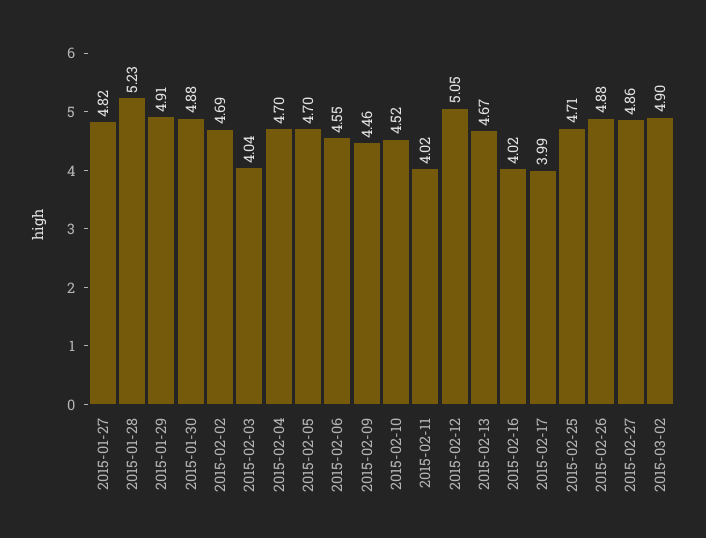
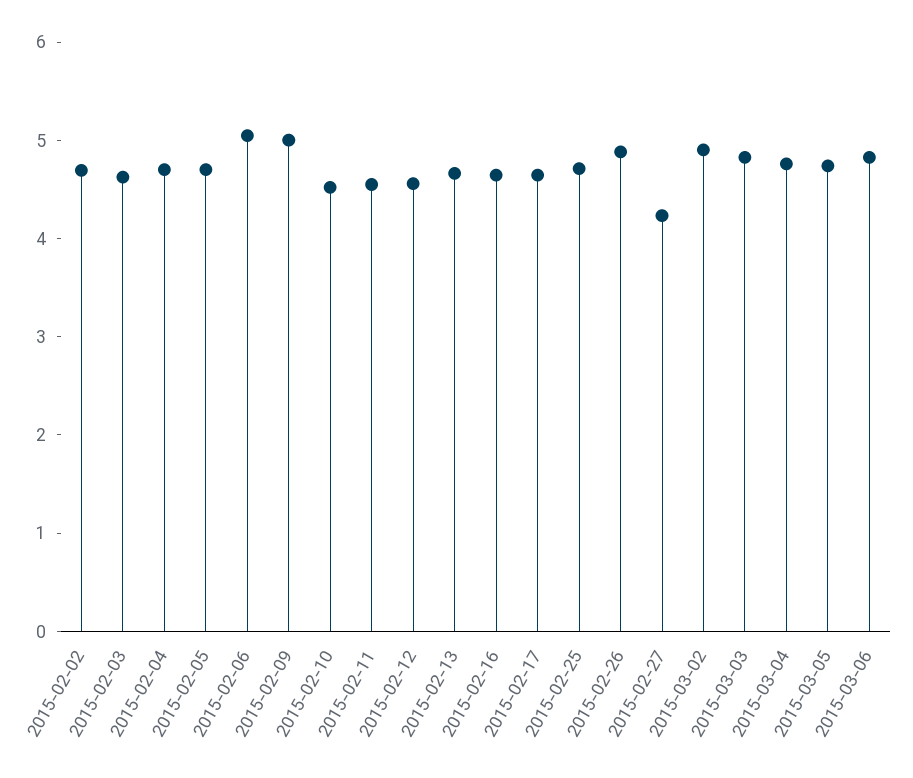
2015-01-27: 4.82 -> none
2015-01-28: 5.23 -> none
2015-01-29: 4.91 -> none
2015-01-30: 4.88 -> none
2015-02-03: 4.04 -> 4.6
2015-02-06: 4.55 -> 5
2015-02-09: 4.46 -> 5
2015-02-11: 4.02 -> 4.6
2015-02-12: 5.05 -> 4.6
2015-02-16: 4.02 -> 4.6
2015-02-17: 3.99 -> 4.6
2015-02-27: 4.86 -> 4.2
2015-03-03: none -> 4.8
2015-03-04: none -> 4.8
2015-03-05: none -> 4.8
2015-03-06: none -> 4.8

